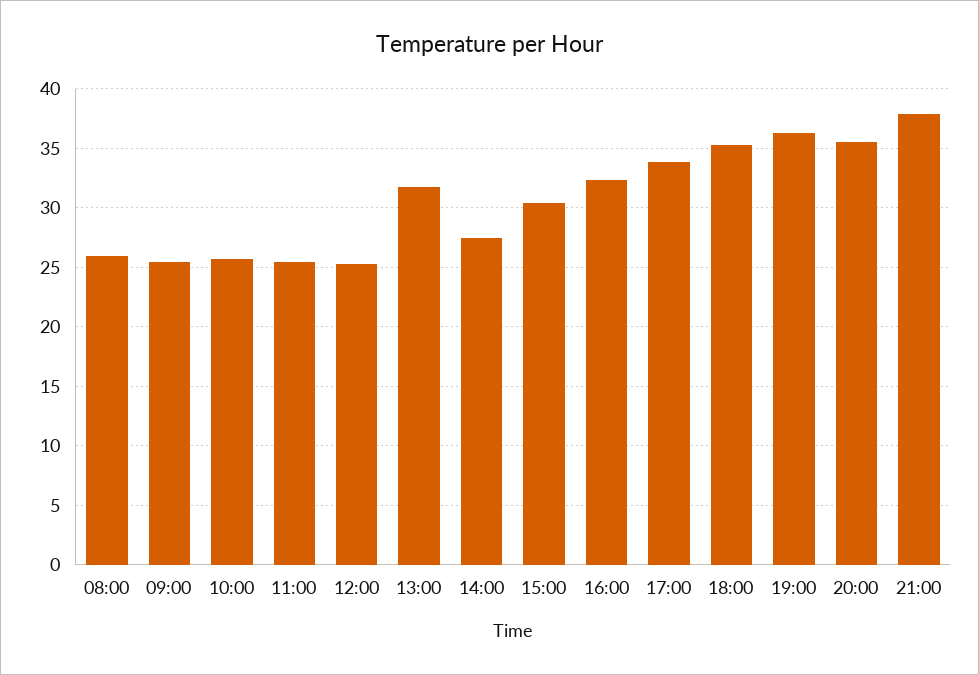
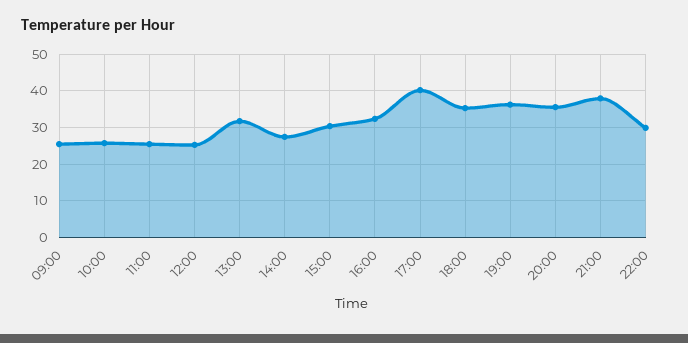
08:00: 26 -> none
17:00: 34 -> 40
22:00: none -> 30

